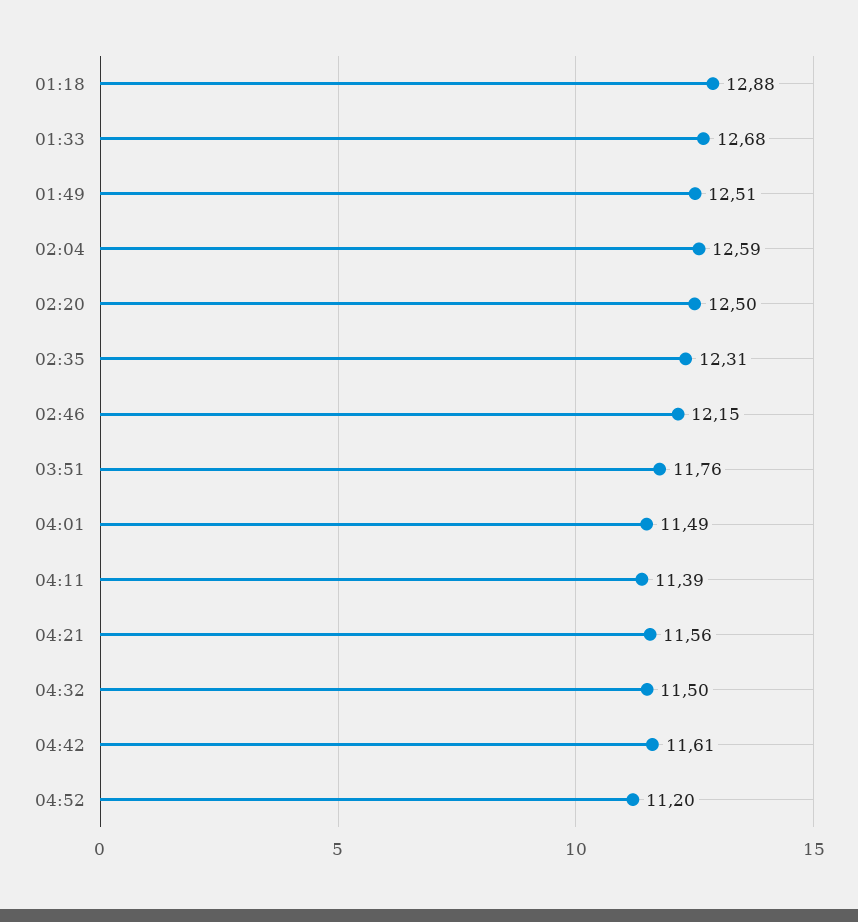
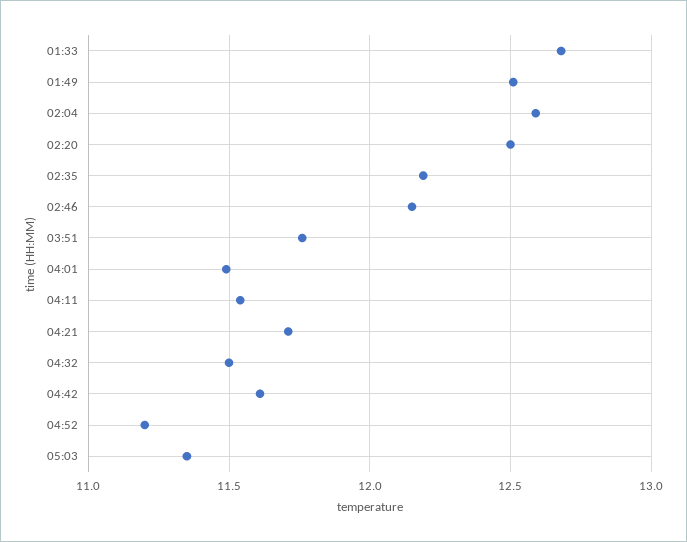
01:18: 12.88 -> none
02:35: 12.31 -> 12.2
04:11: 11.39 -> 11.55
04:21: 11.56 -> 11.7
05:03: none -> 11.35

